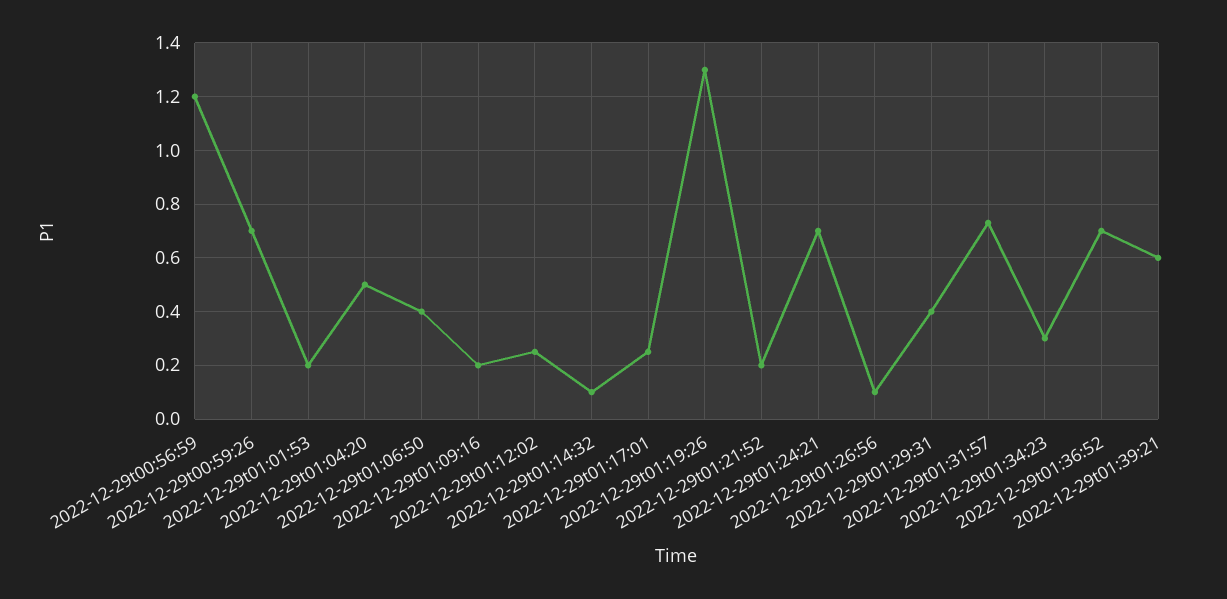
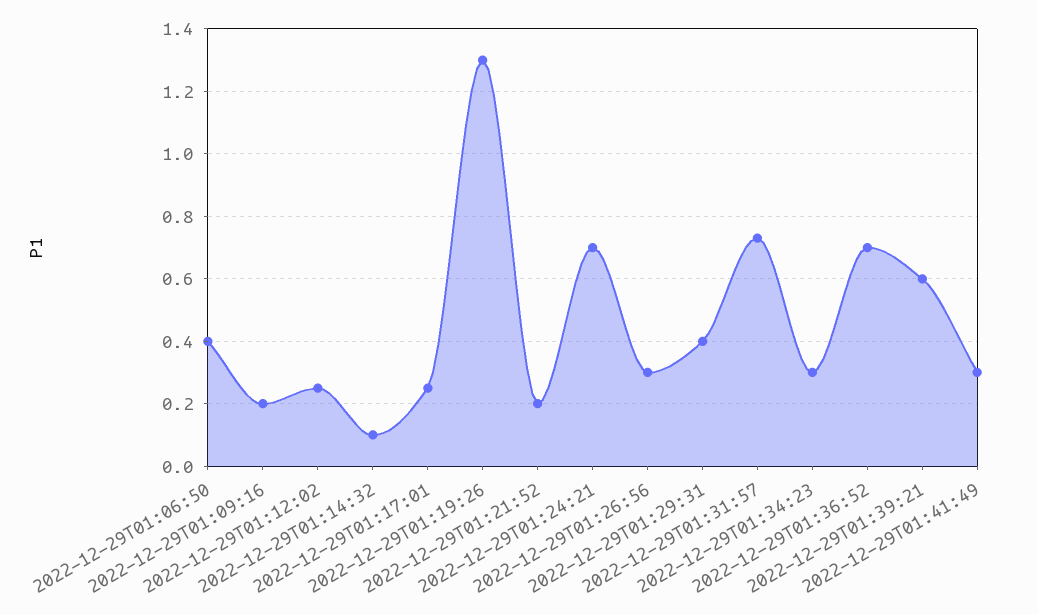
2022-12-29t00:56:59: 1.2 -> none
2022-12-29t00:59:26: 0.7 -> none
2022-12-29t01:01:53: 0.2 -> none
2022-12-29t01:04:20: 0.5 -> none
2022-12-29t01:26:56: 0.1 -> 0.3
2022-12-29T01:41:49: none -> 0.3

